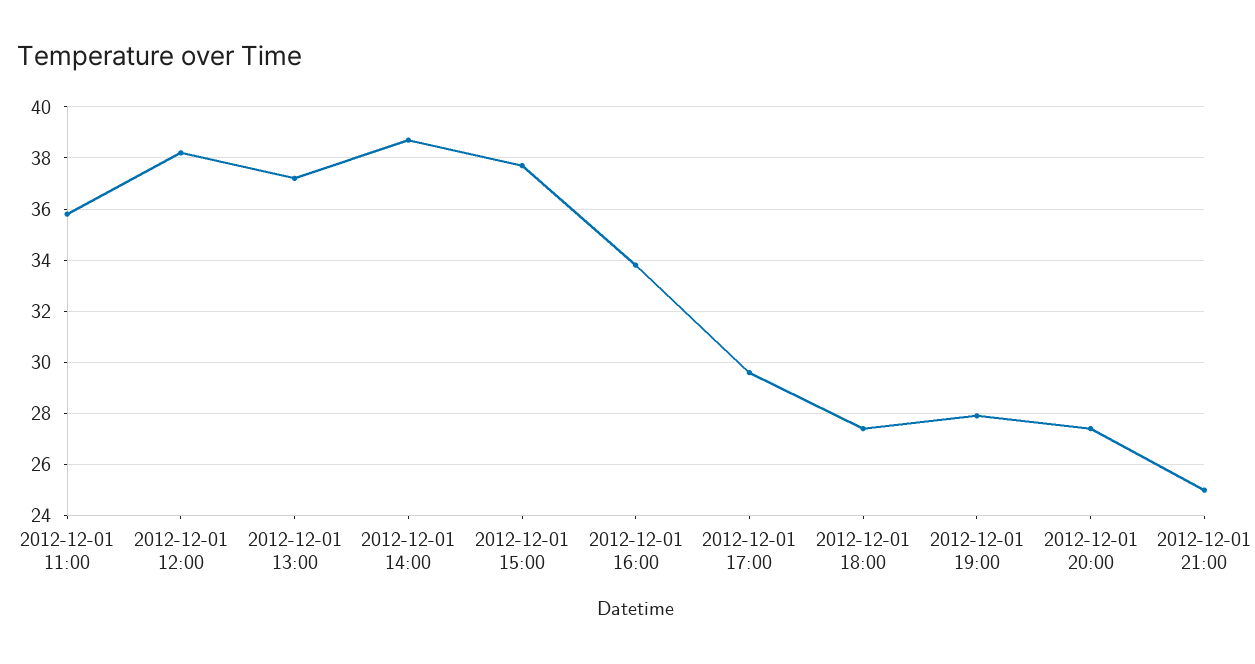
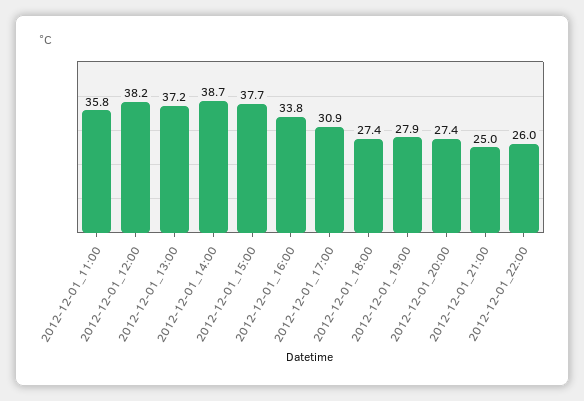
2012-12-01 17:00: 29.5 -> 30.9
2012-12-01_22:00: none -> 26

